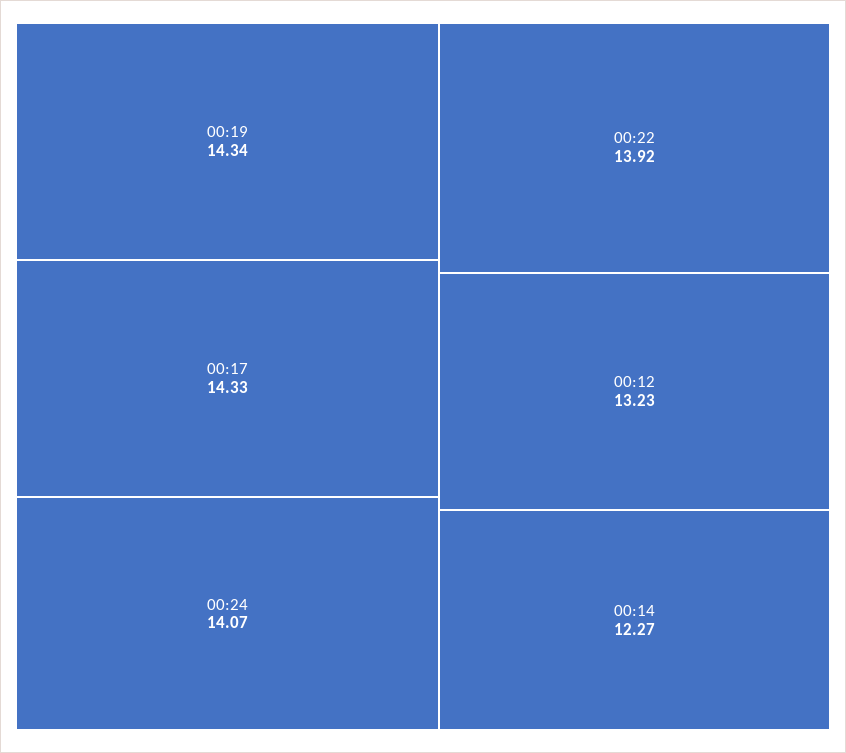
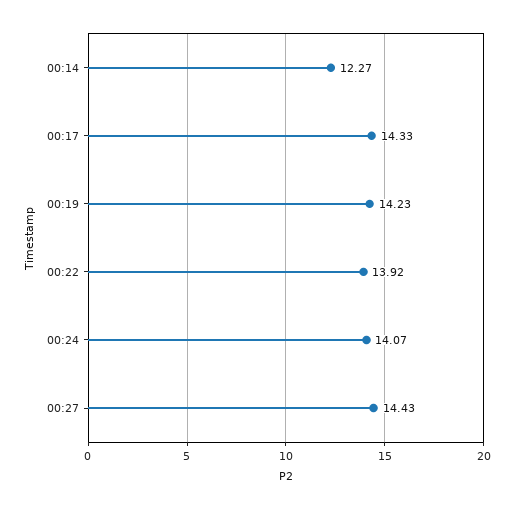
00:19: 14.34 -> 14.23
00:12: 13.23 -> none
00:27: none -> 14.43

